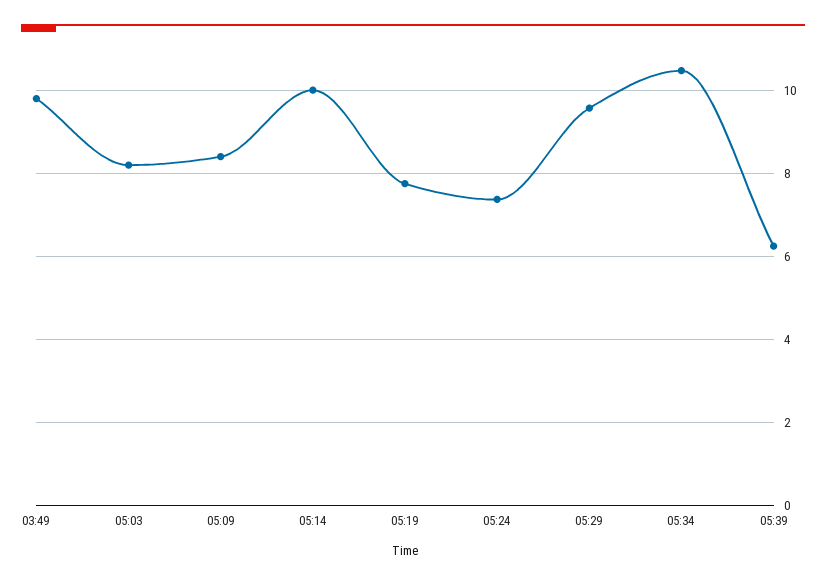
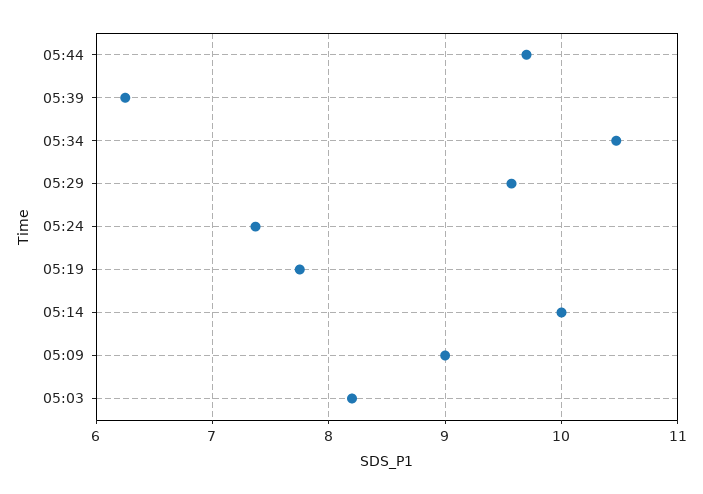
03:49: 9.8 -> none
05:09: 8.4 -> 9
05:44: none -> 9.7

